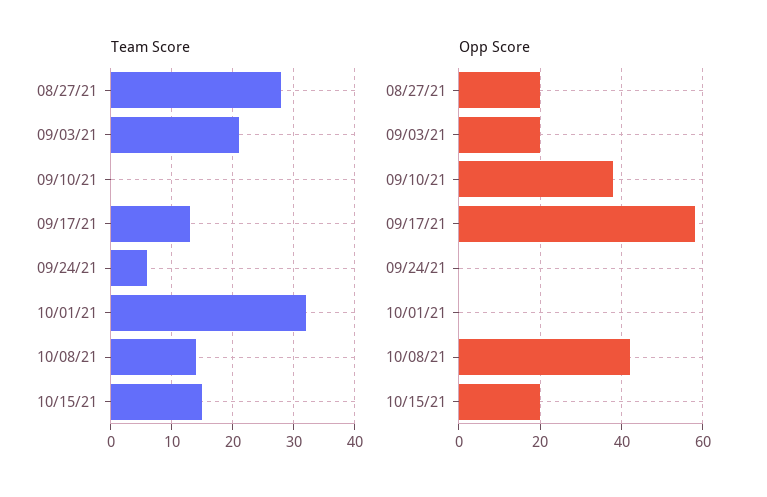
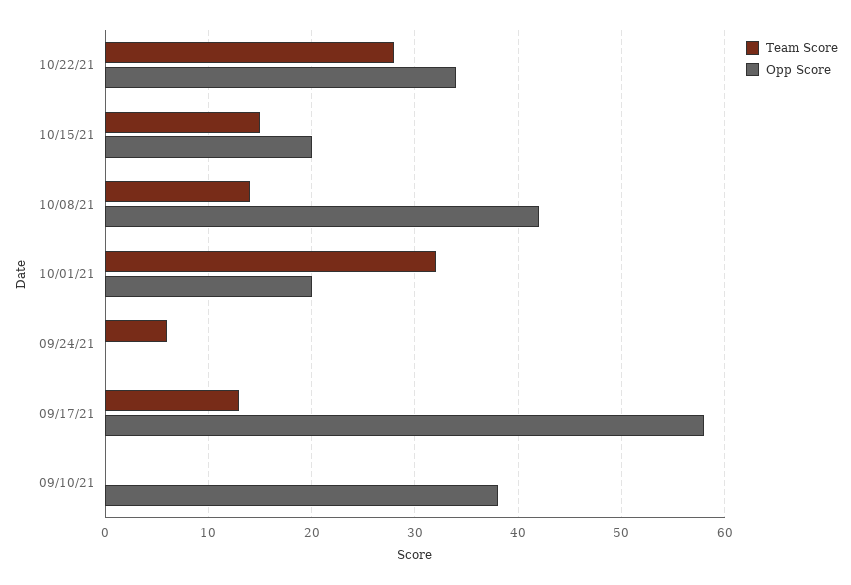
Team Score, 08/27/21: 28 -> none
Team Score, 09/03/21: 21 -> none
Opp Score, 08/27/21: 20 -> none
Opp Score, 09/03/21: 20 -> none
Opp Score, 10/01/21: 0 -> 20
Team Score, 10/22/21: none -> 28
Opp Score, 10/22/21: none -> 34

